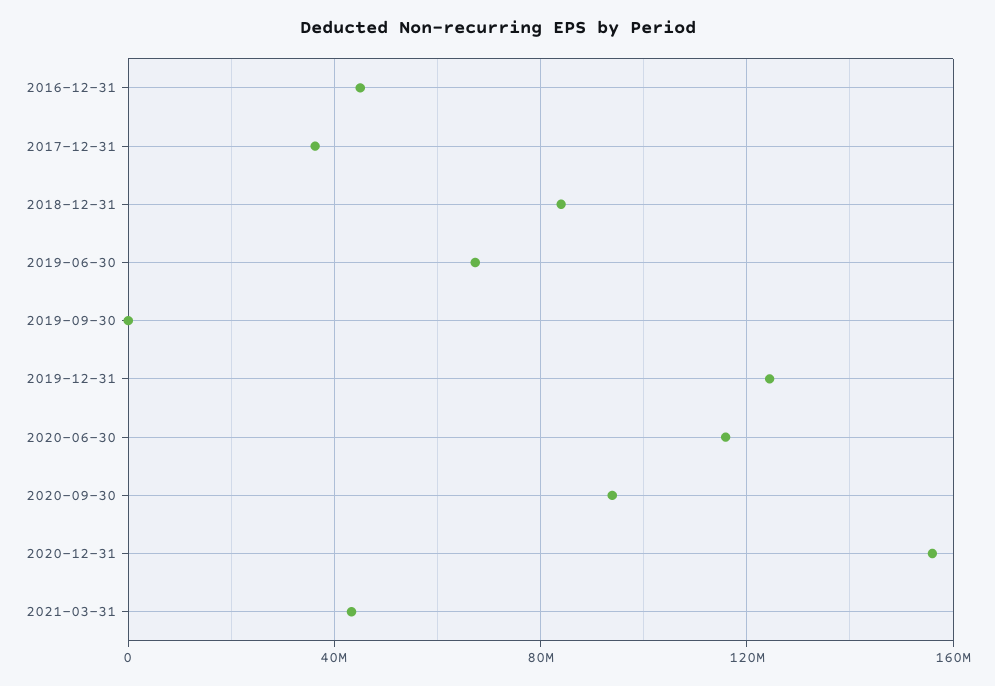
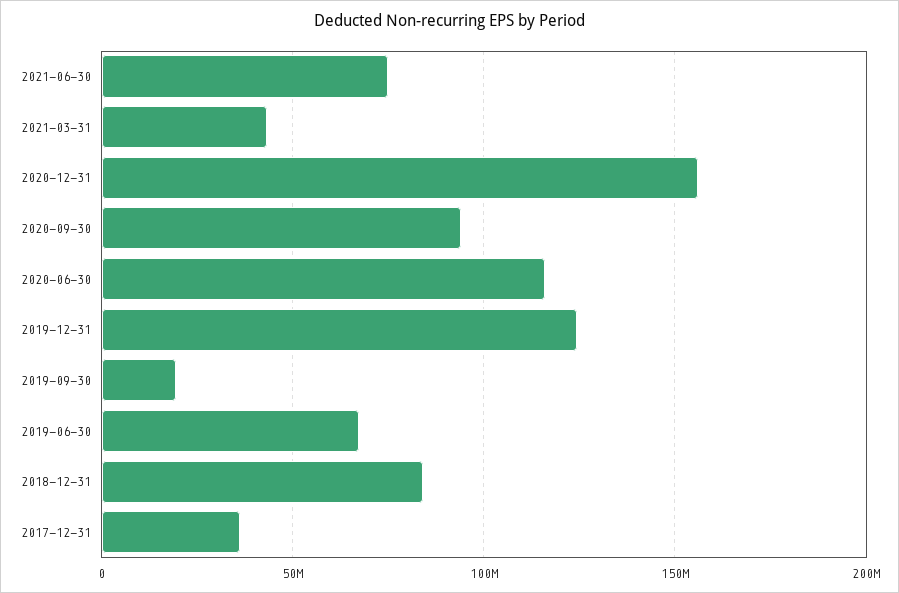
2016-12-31: 45000000 -> none
2019-09-30: 0 -> 20000000
2021-06-30: none -> 75000000

